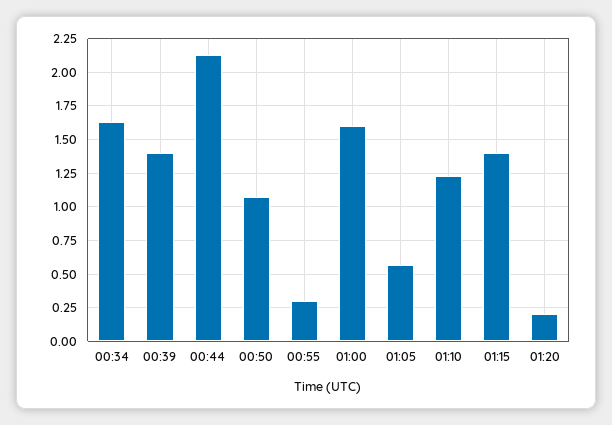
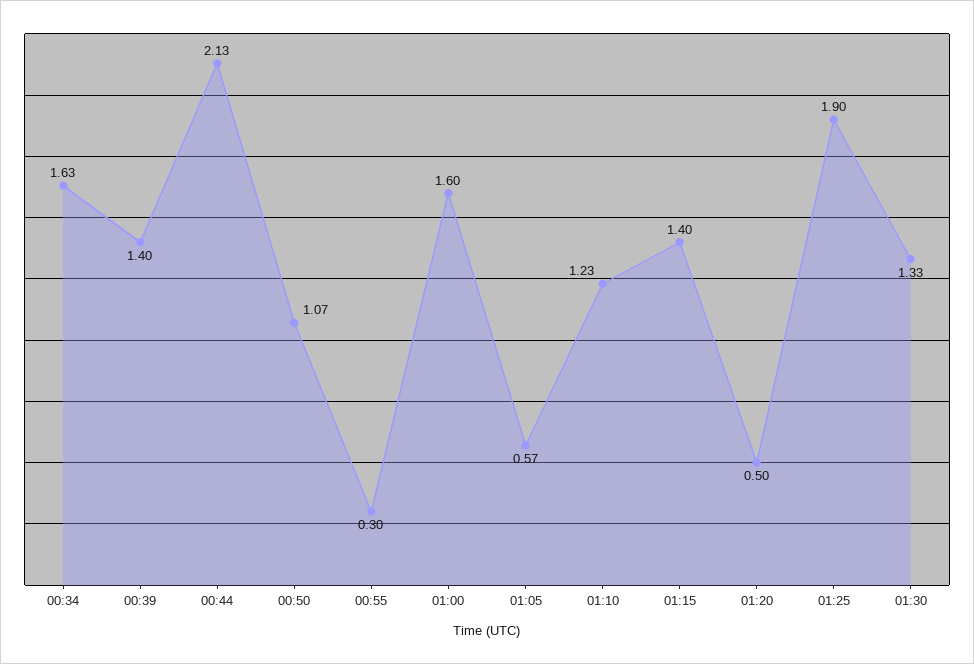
01:20: 0.2 -> 0.5
01:25: none -> 1.9
01:30: none -> 1.33

